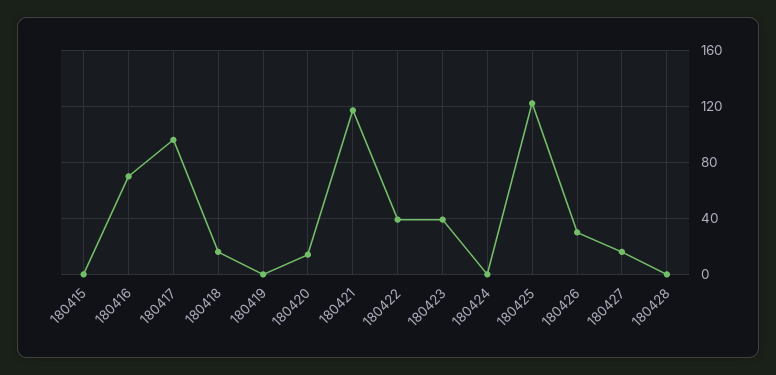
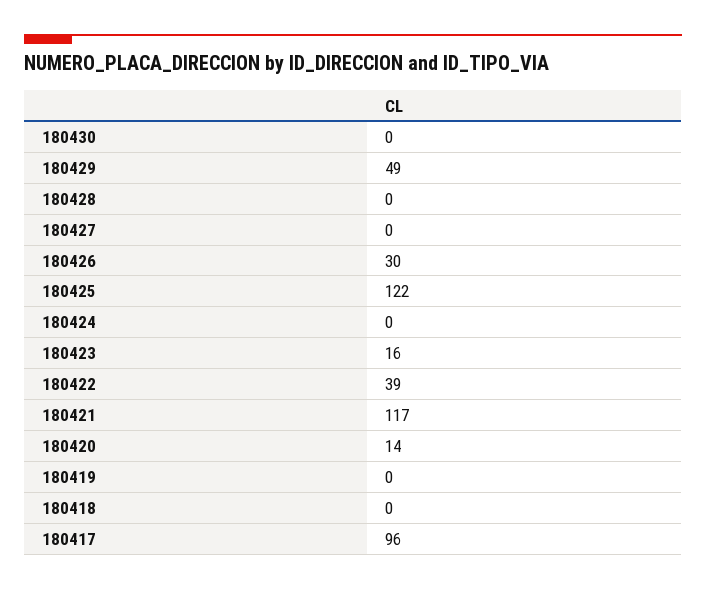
180415: 0 -> none
180416: 70 -> none
180418: 15 -> 0
180423: 40 -> 16
180427: 15 -> 0
180430: none -> 0
180429: none -> 49

